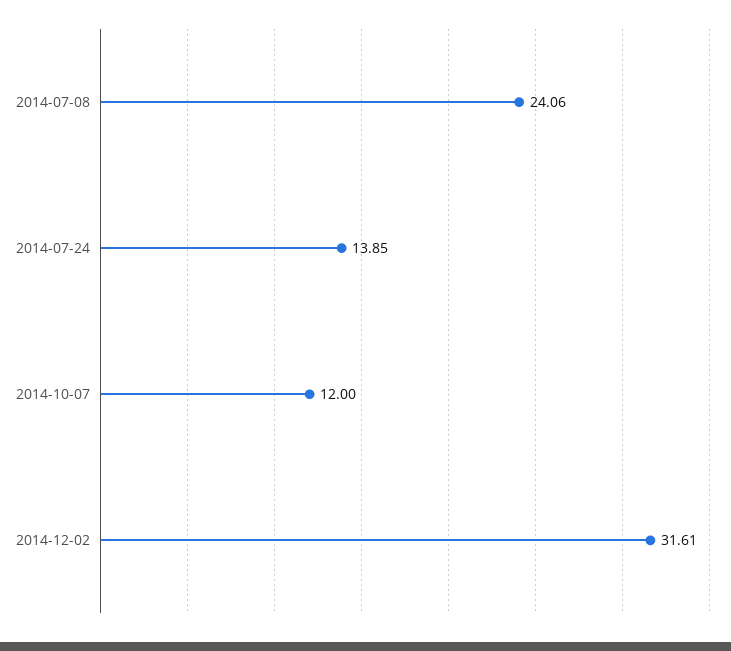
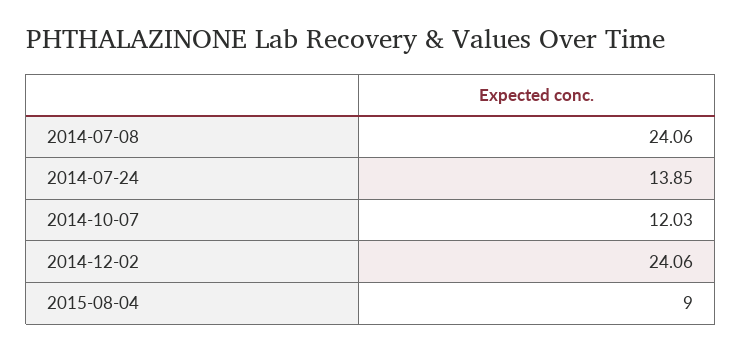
2014-10-07: 12 -> 12.03
2014-12-02: 31.61 -> 24.06
2015-08-04: none -> 9

